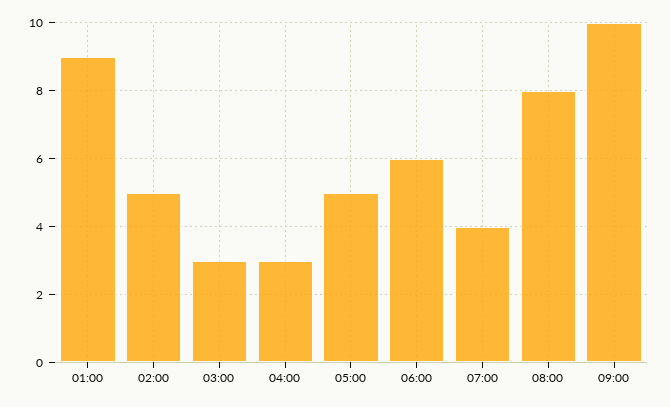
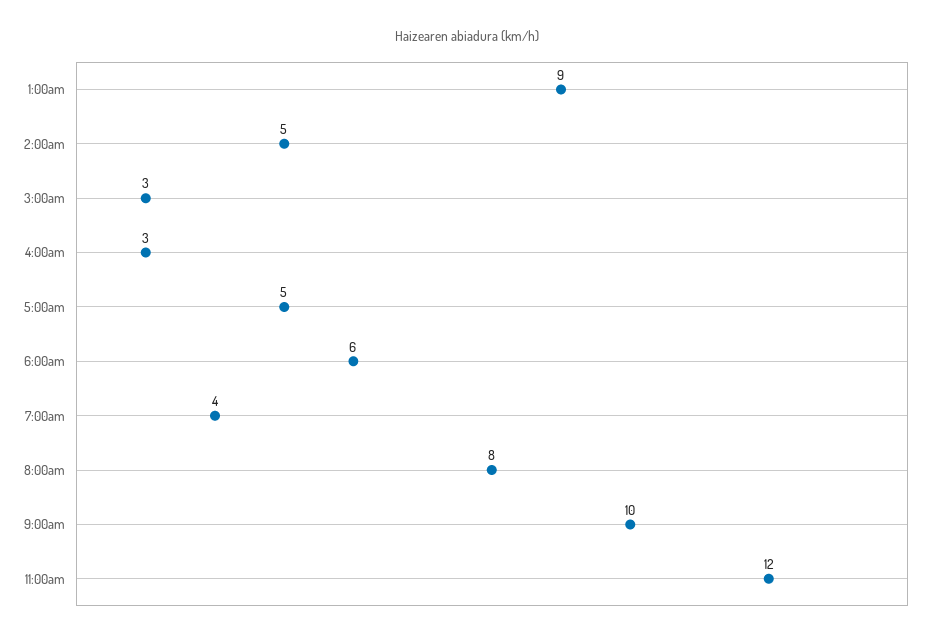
11:00am: none -> 12

